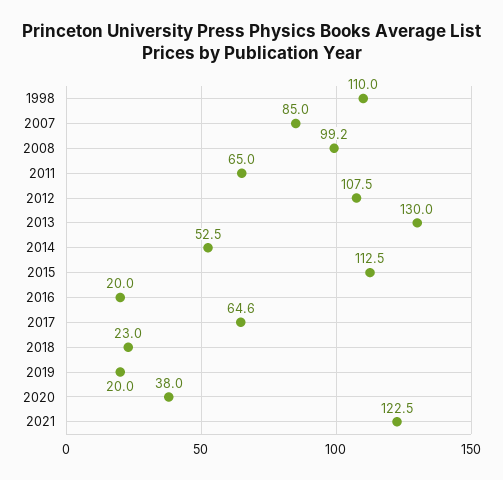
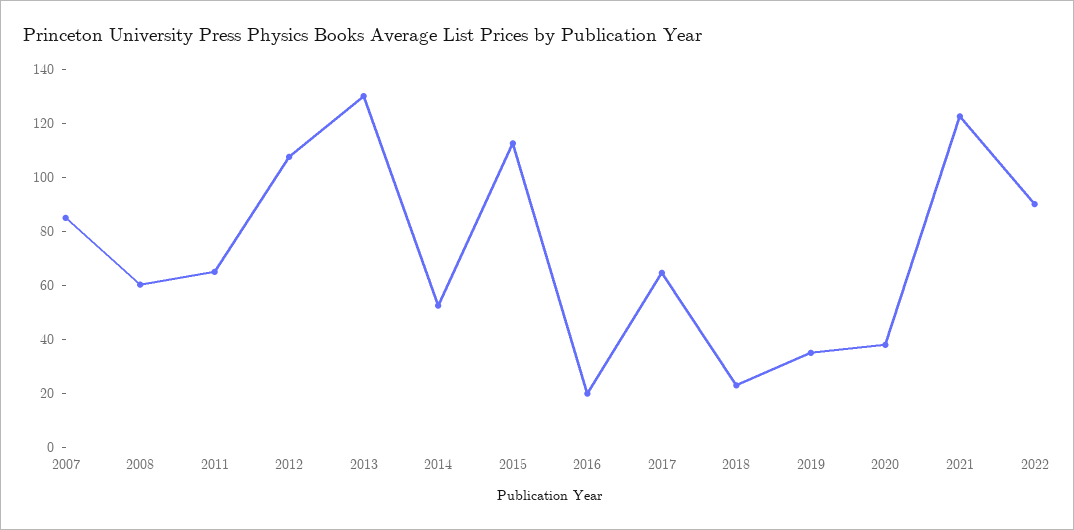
1998: 110 -> none
2008: 99.2 -> 60
2019: 20 -> 35
2022: none -> 90

